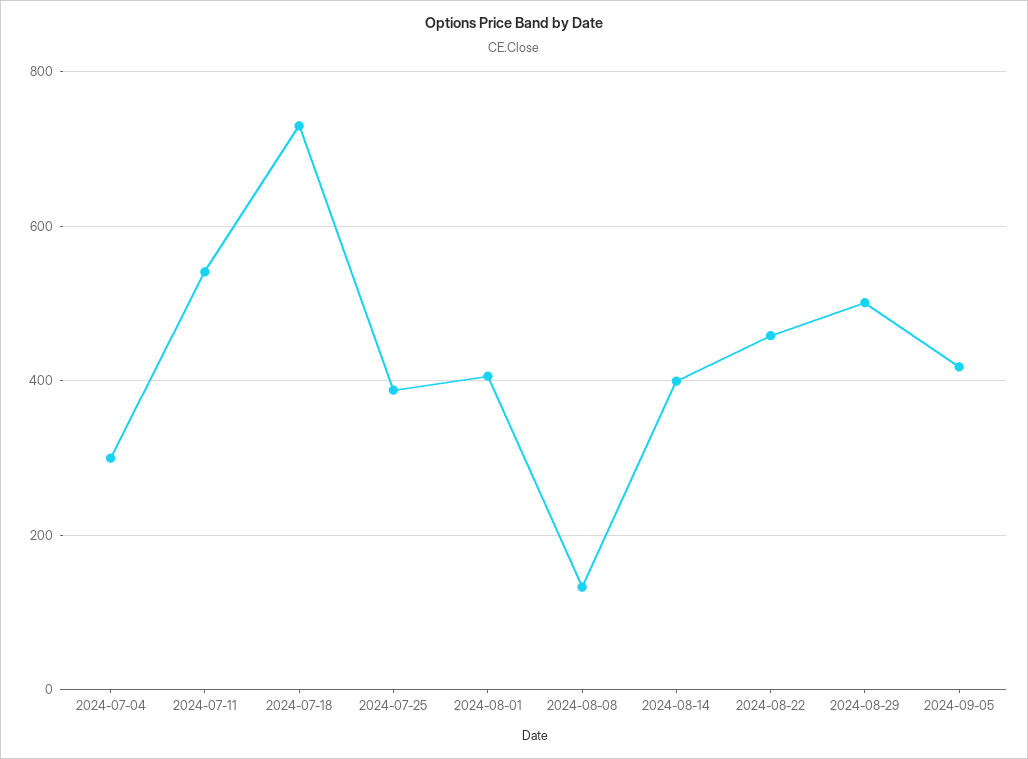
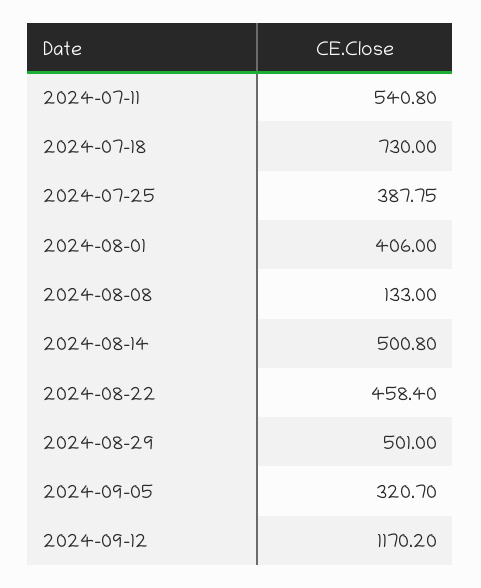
2024-07-04: 300 -> none
2024-08-14: 400 -> 500.8
2024-09-05: 420 -> 320.7
2024-09-12: none -> 1170.2

